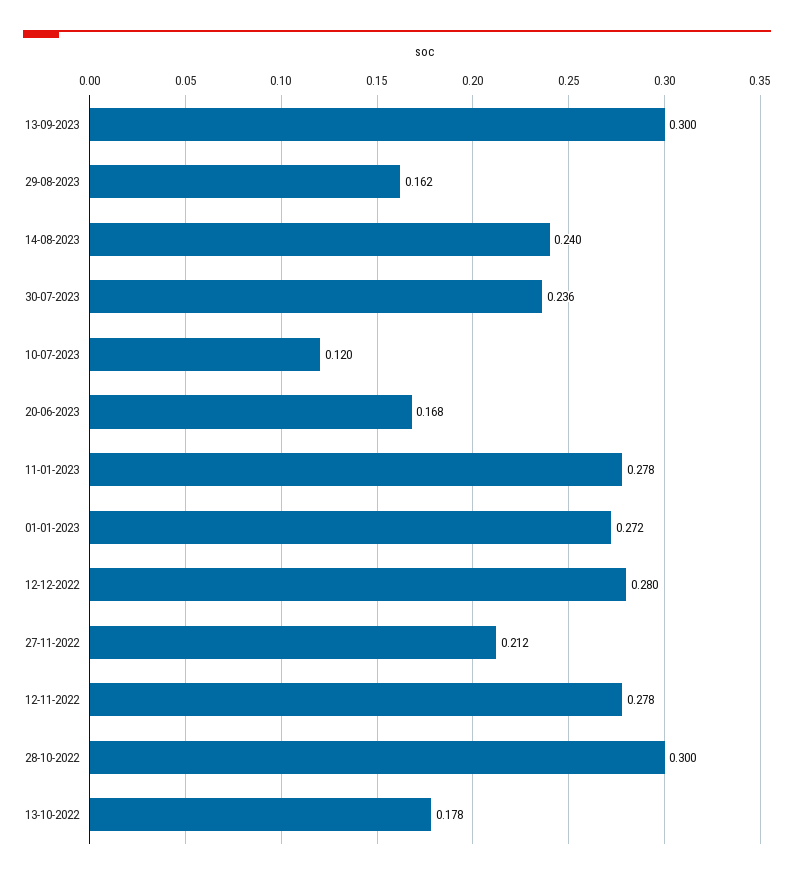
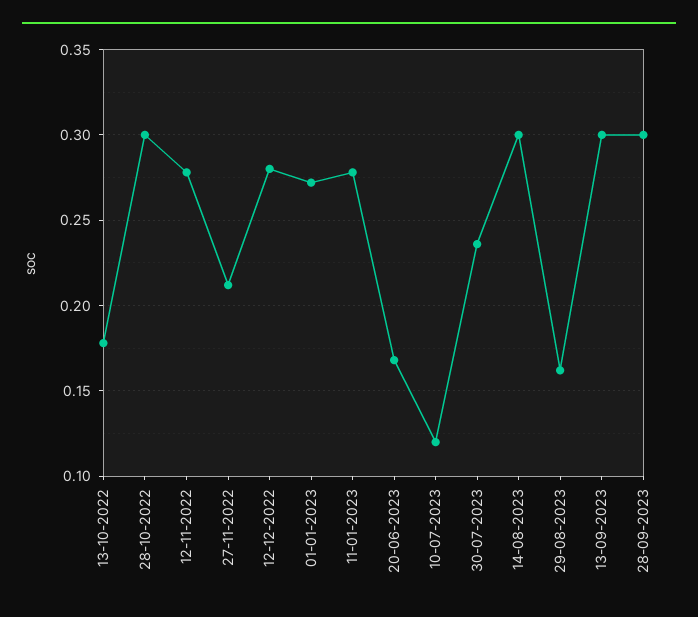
14-08-2023: 0.24 -> 0.3
28-09-2023: none -> 0.3

